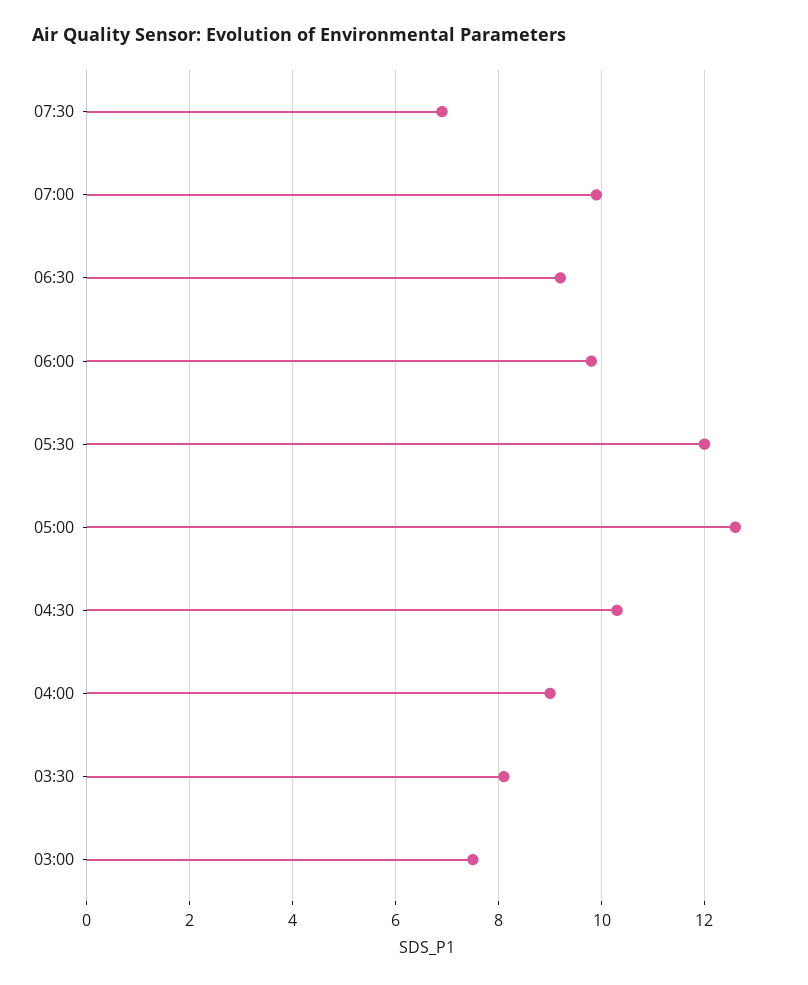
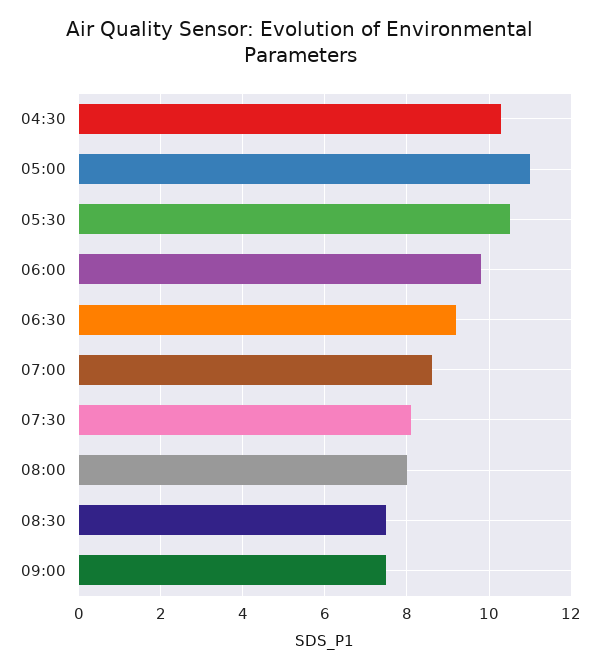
07:30: 7 -> 8
07:00: 10 -> 8.5
05:30: 12 -> 10.5
05:00: 12.5 -> 11
04:00: 9 -> none
03:30: 8 -> none
03:00: 7.5 -> none
08:00: none -> 8
08:30: none -> 7.5
09:00: none -> 7.5

